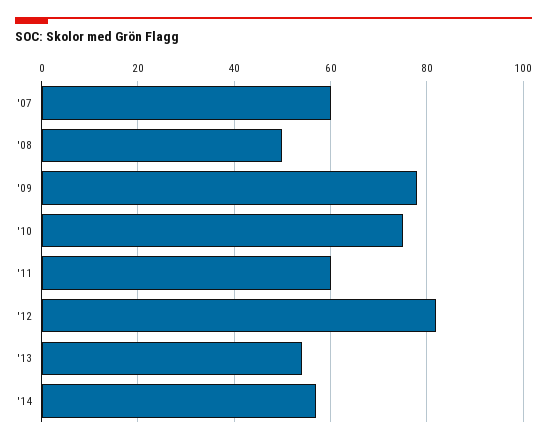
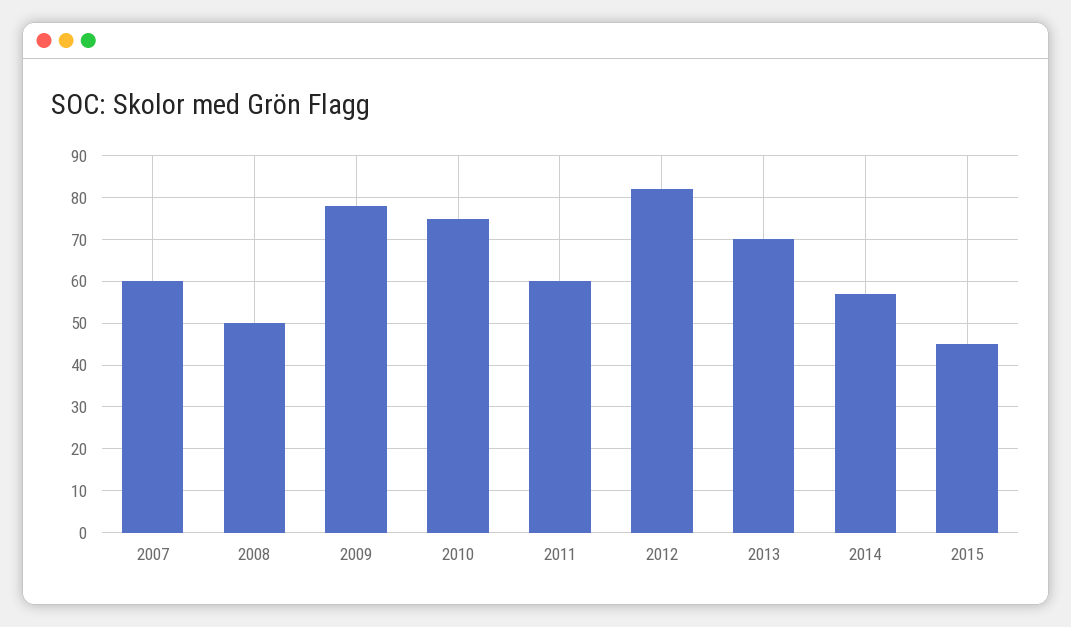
'13: 55 -> 70
2015: none -> 45

